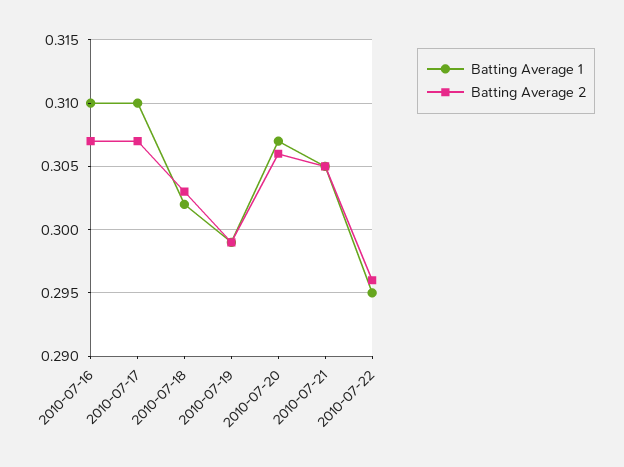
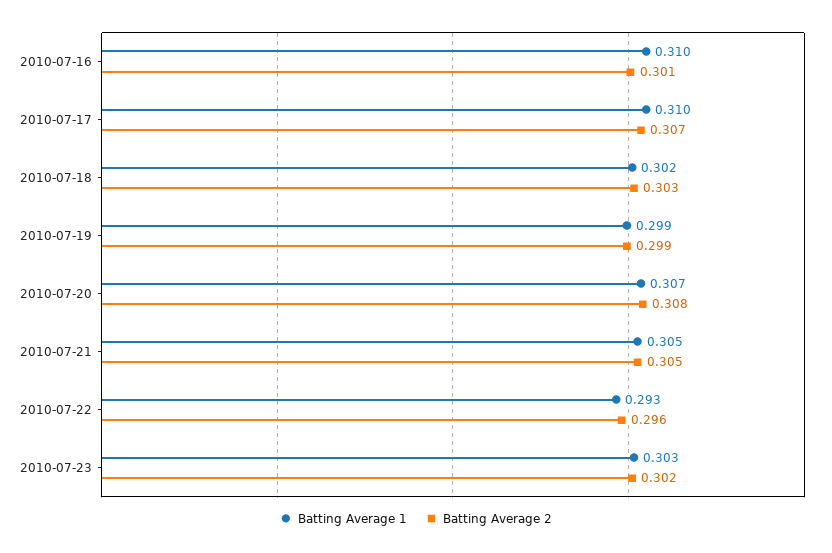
Batting Average 2, 2010-07-16: 0.307 -> 0.301
Batting Average 2, 2010-07-20: 0.306 -> 0.308
Batting Average 1, 2010-07-22: 0.295 -> 0.293
Batting Average 1, 2010-07-23: none -> 0.303
Batting Average 2, 2010-07-23: none -> 0.302

